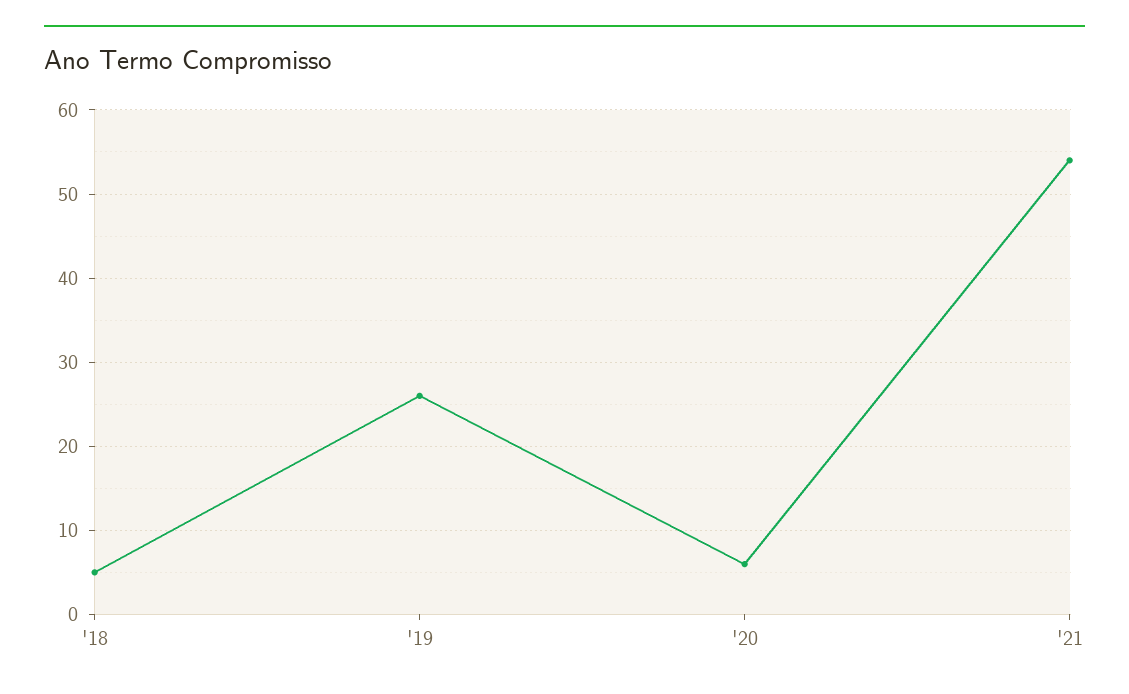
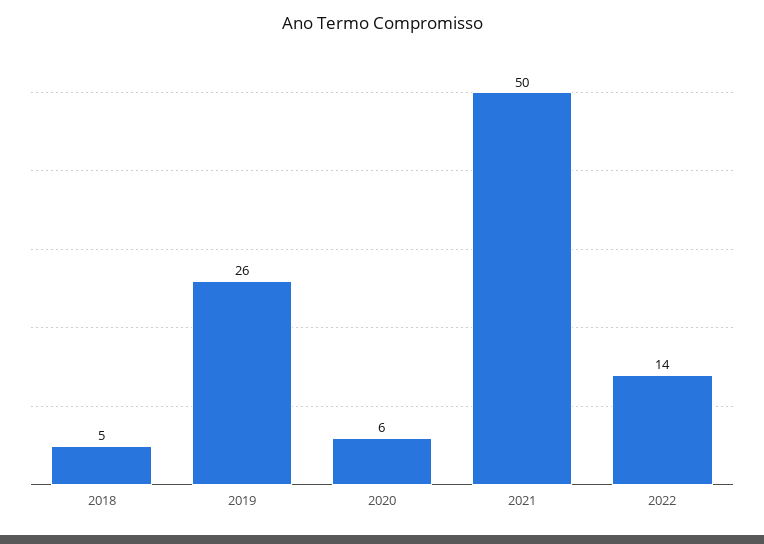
'21: 54 -> 50
2022: none -> 14

